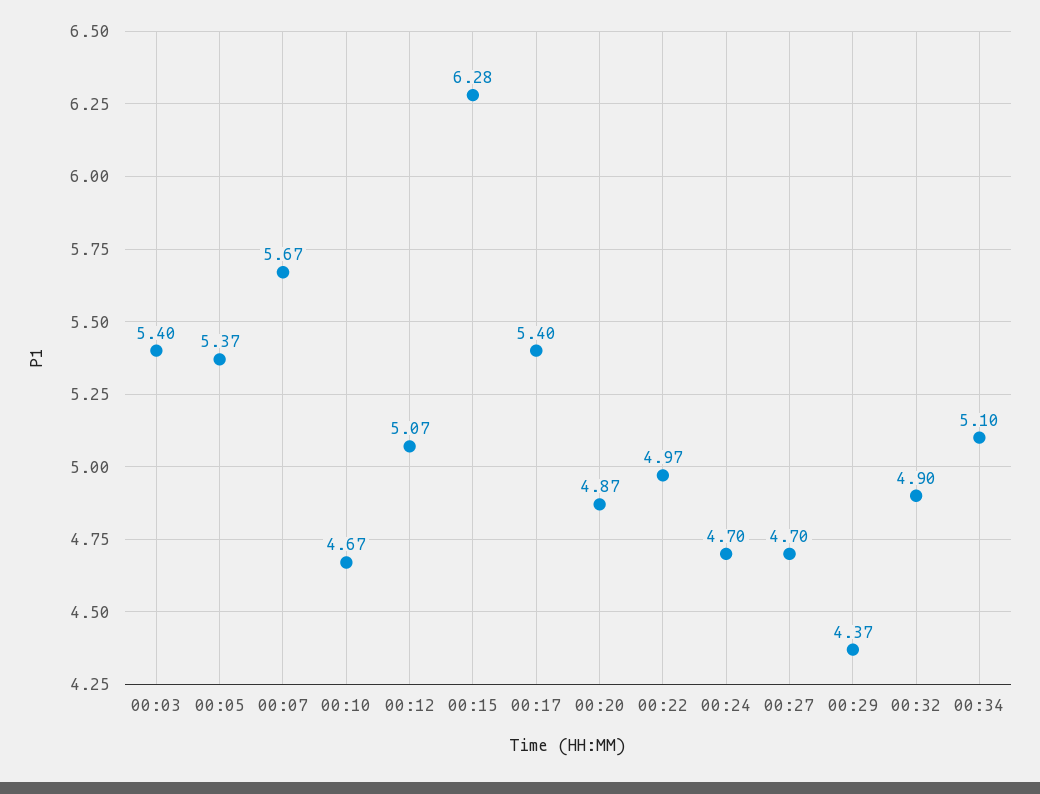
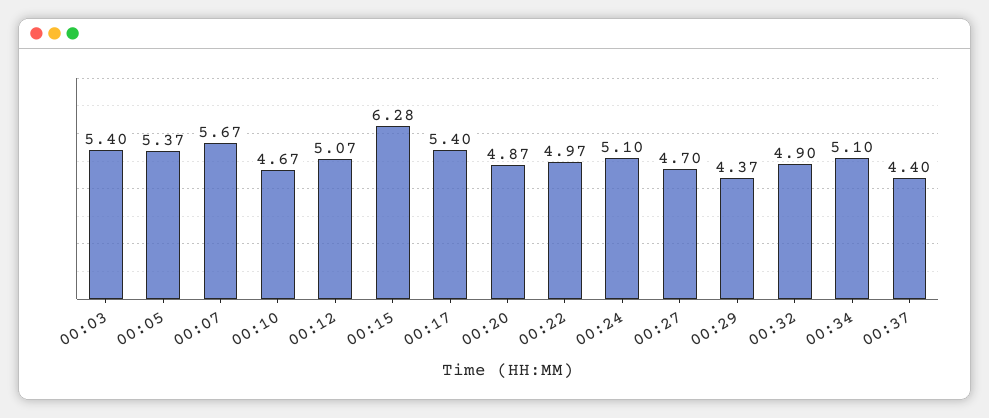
00:24: 4.7 -> 5.1
00:37: none -> 4.4

